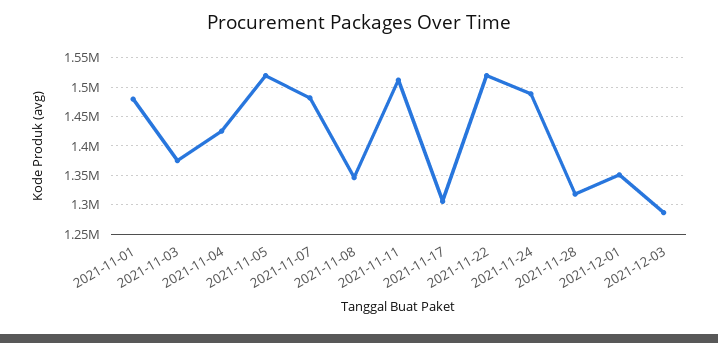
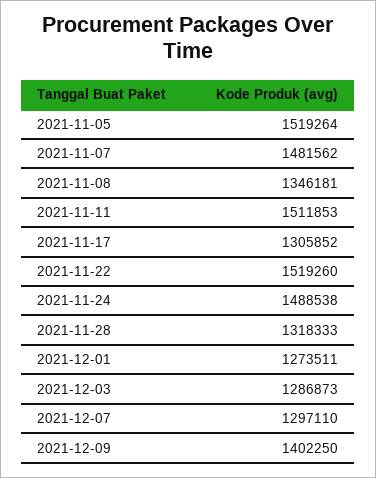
2021-11-01: 1475000 -> none
2021-11-03: 1375000 -> none
2021-11-04: 1425000 -> none
2021-12-01: 1350000 -> 1273511
2021-12-07: none -> 1297110
2021-12-09: none -> 1402250

